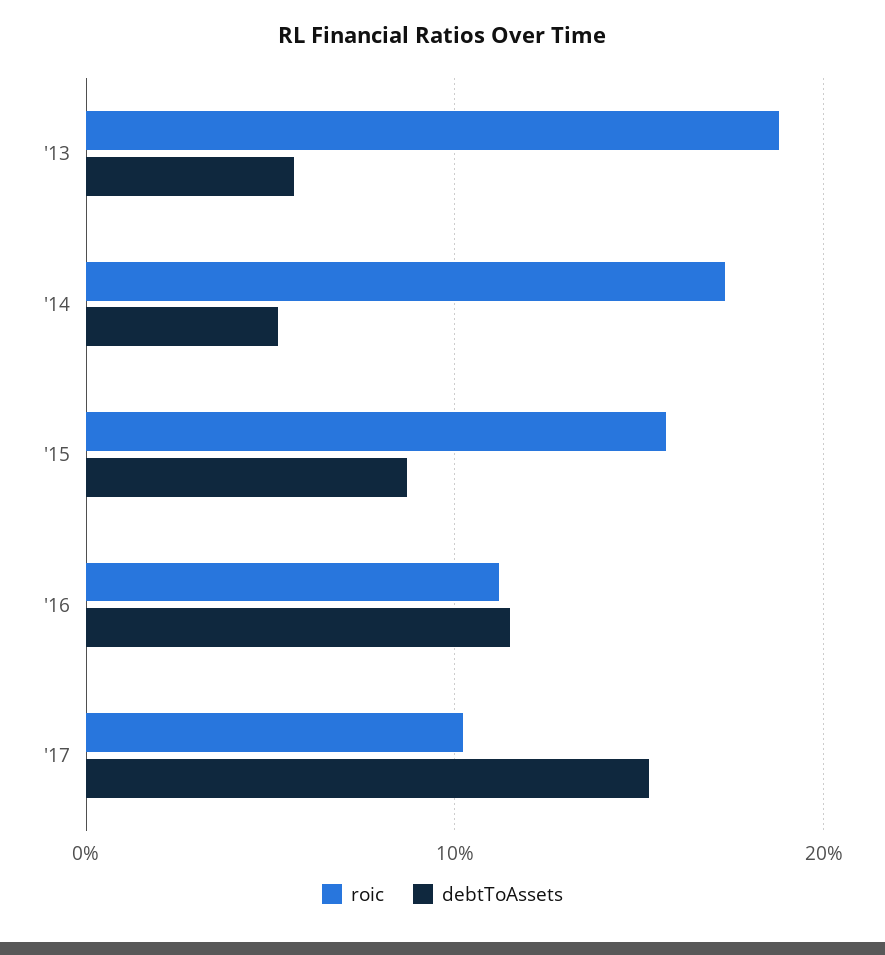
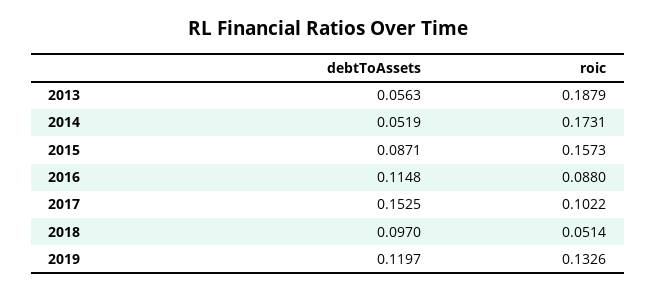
roic, '16: 0.11 -> 0.088
debtToAssets, 2018: none -> 0.097
roic, 2018: none -> 0.0514
debtToAssets, 2019: none -> 0.1197
roic, 2019: none -> 0.1326

